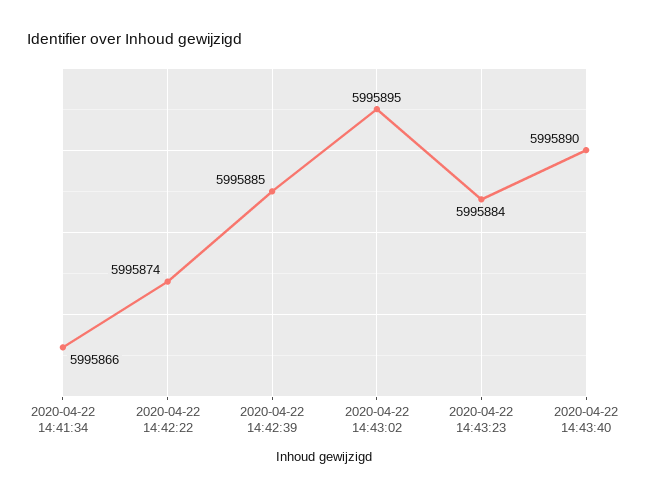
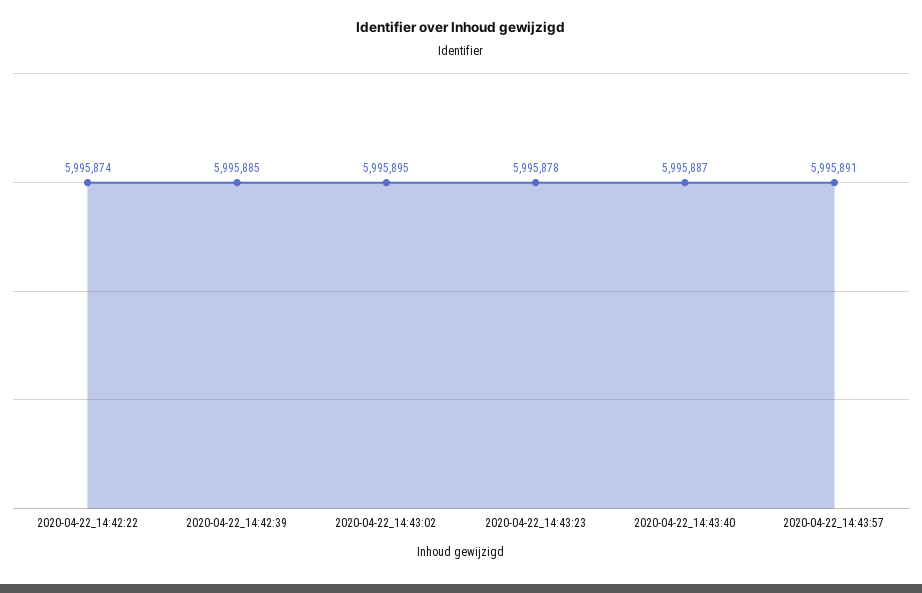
2020-04-22 14:41:34: 5995866 -> none
2020-04-22 14:43:23: 5995884 -> 5995878
2020-04-22 14:43:40: 5995890 -> 5995887
2020-04-22_14:43:57: none -> 5995891

